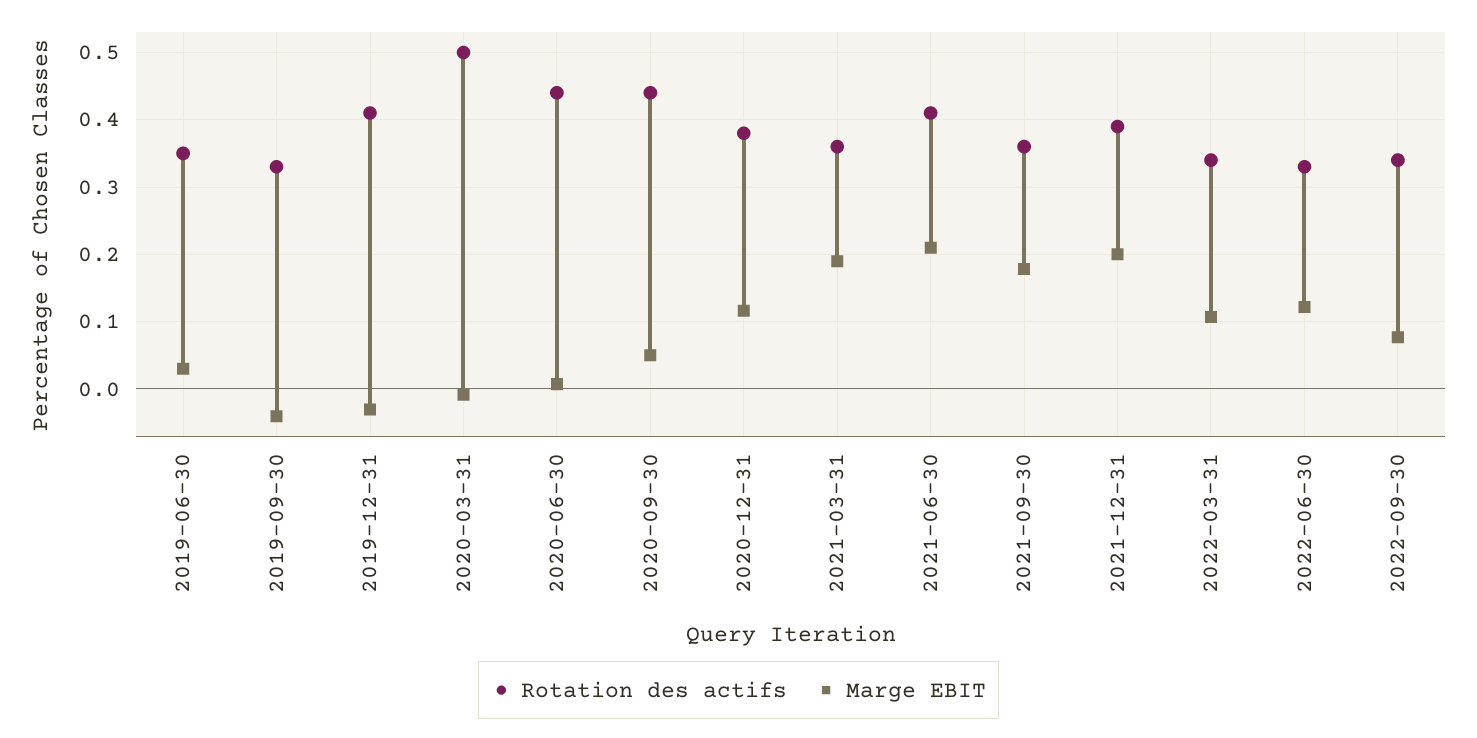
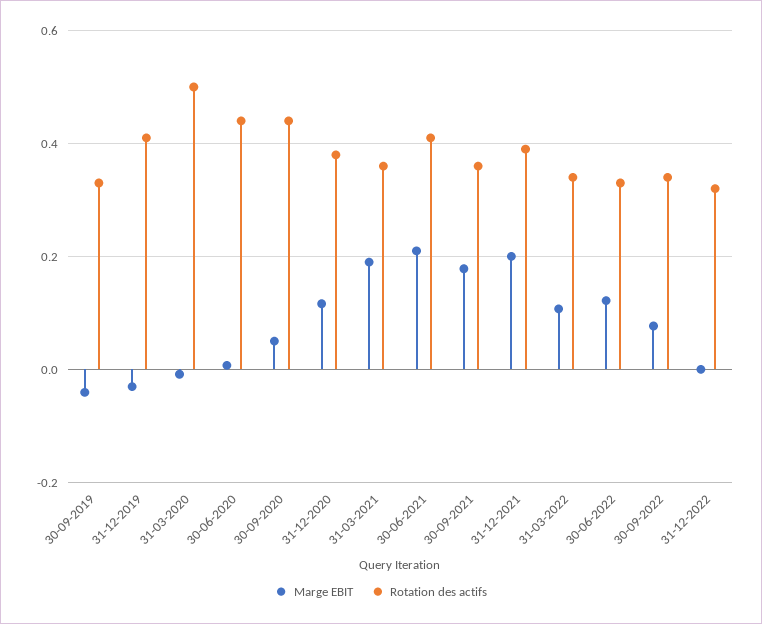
Rotation des actifs, 2019-06-30: 0.35 -> none
Marge EBIT, 2019-06-30: 0.03 -> none
Marge EBIT, 31-12-2022: none -> 0
Rotation des actifs, 31-12-2022: none -> 0.32

